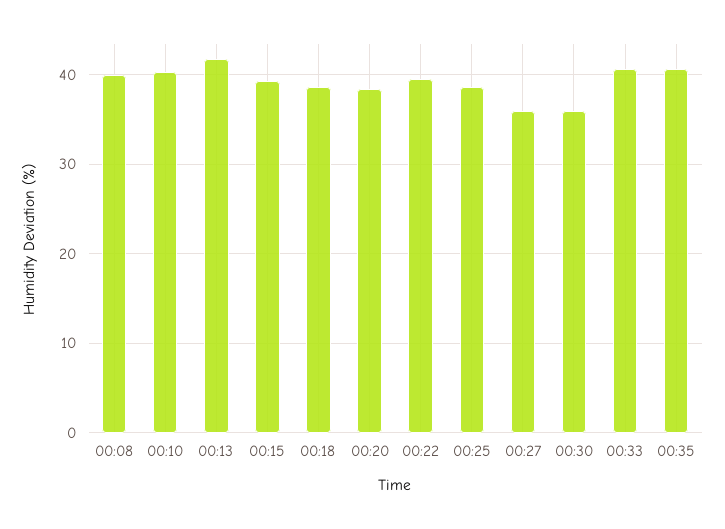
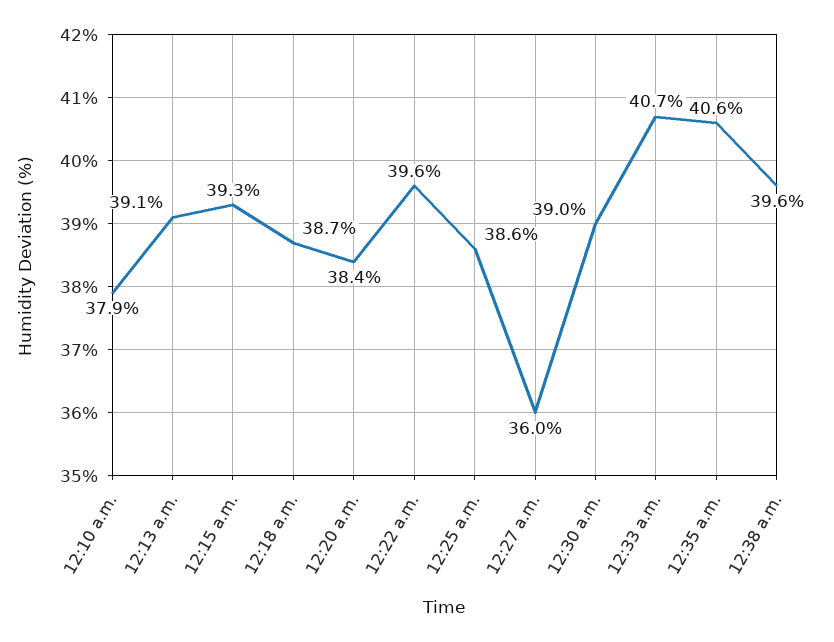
00:08: 40 -> none
00:10: 40 -> 37.9
00:13: 42 -> 39.1
00:30: 36 -> 39
12:38 a.m.: none -> 39.6

